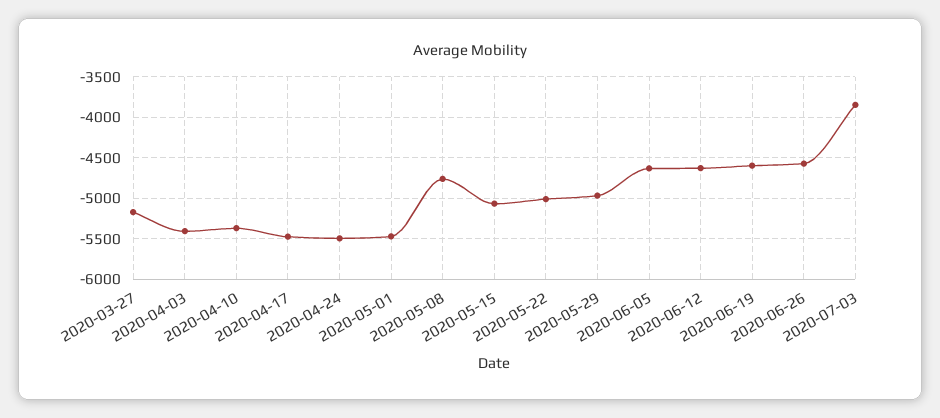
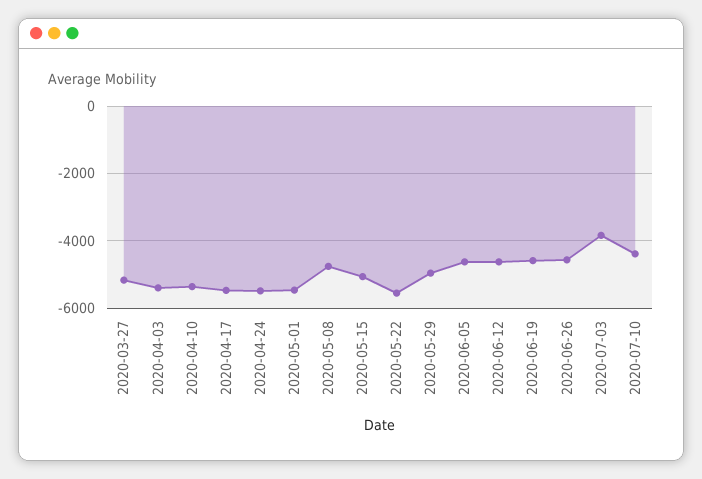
2020-05-22: -5000 -> -5600
2020-07-10: none -> -4400

